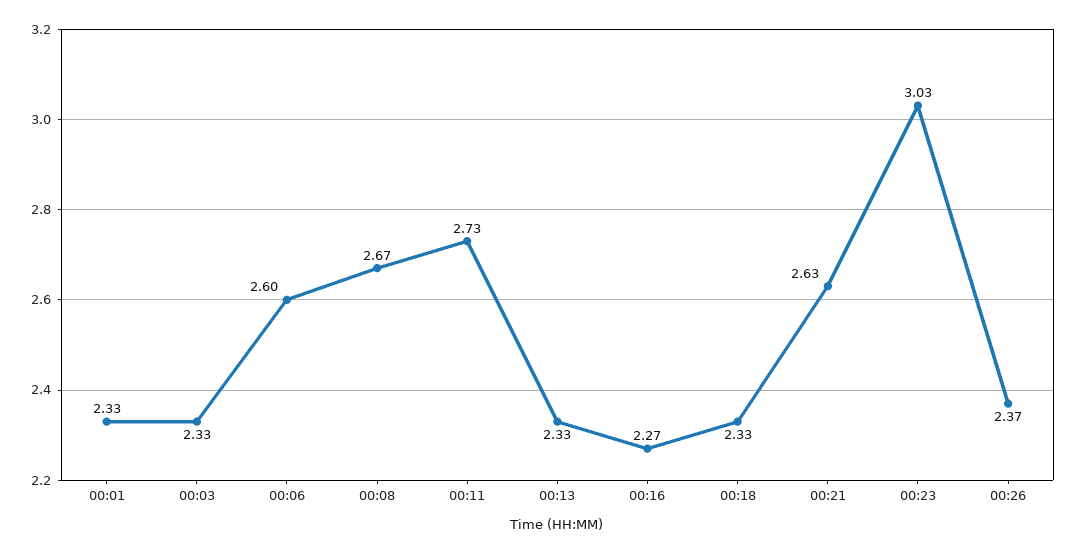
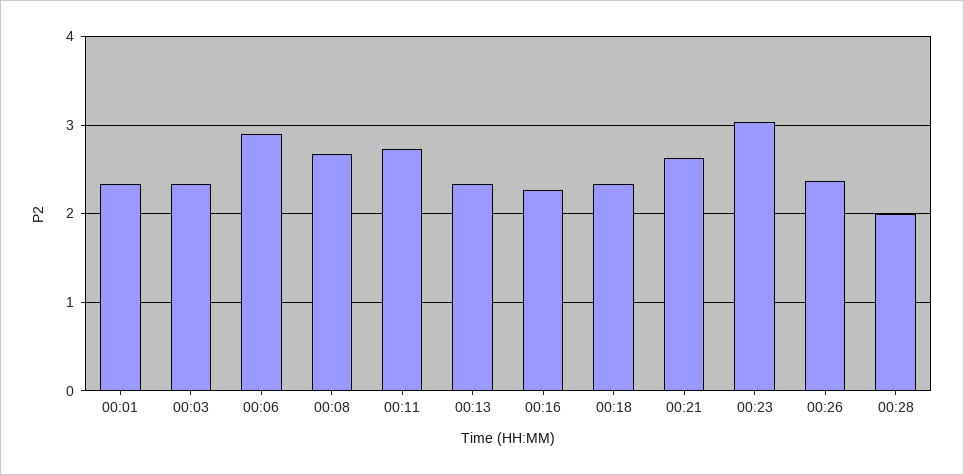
00:06: 2.6 -> 2.9
00:28: none -> 2

